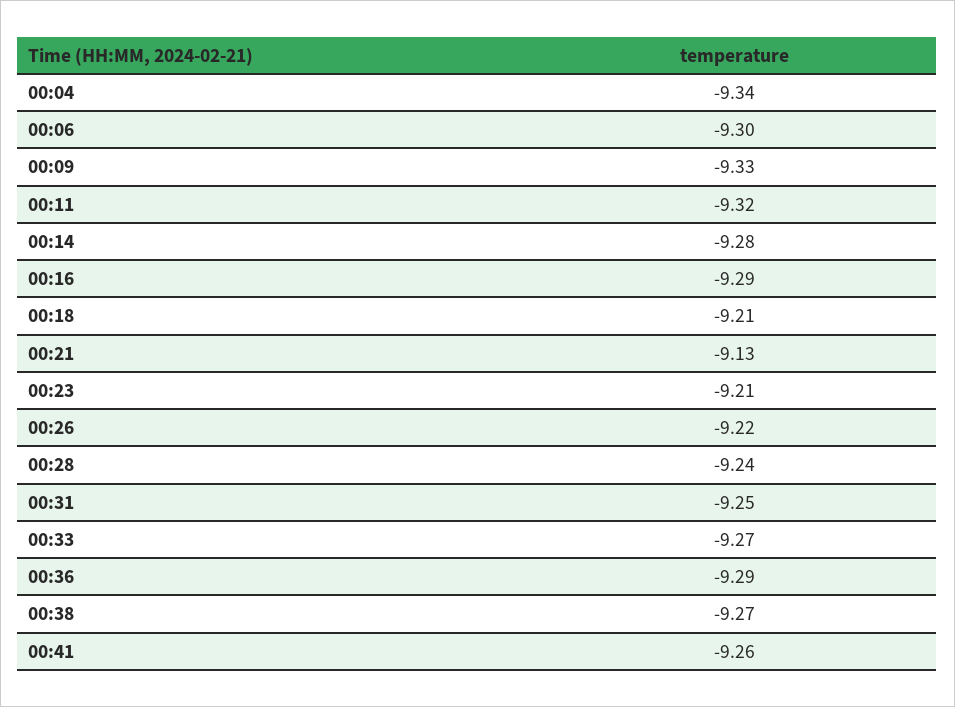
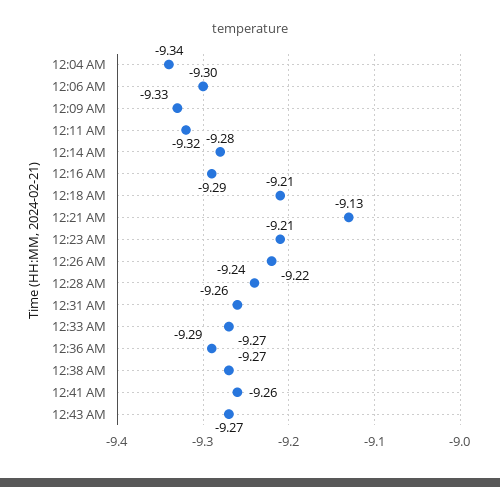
00:31: -9.25 -> -9.26
12:43 AM: none -> -9.27

